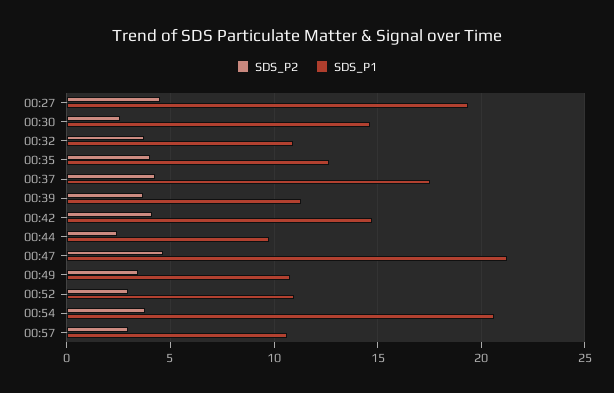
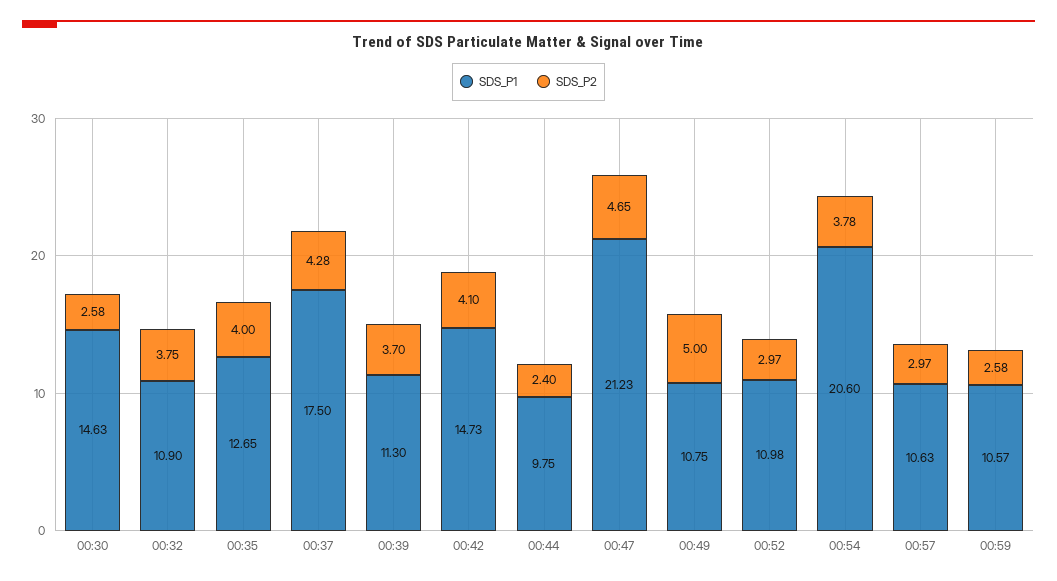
SDS_P2, 00:27: 4.5 -> none
SDS_P1, 00:27: 19.5 -> none
SDS_P2, 00:49: 3.5 -> 5
SDS_P1, 00:59: none -> 10.57
SDS_P2, 00:59: none -> 2.58

